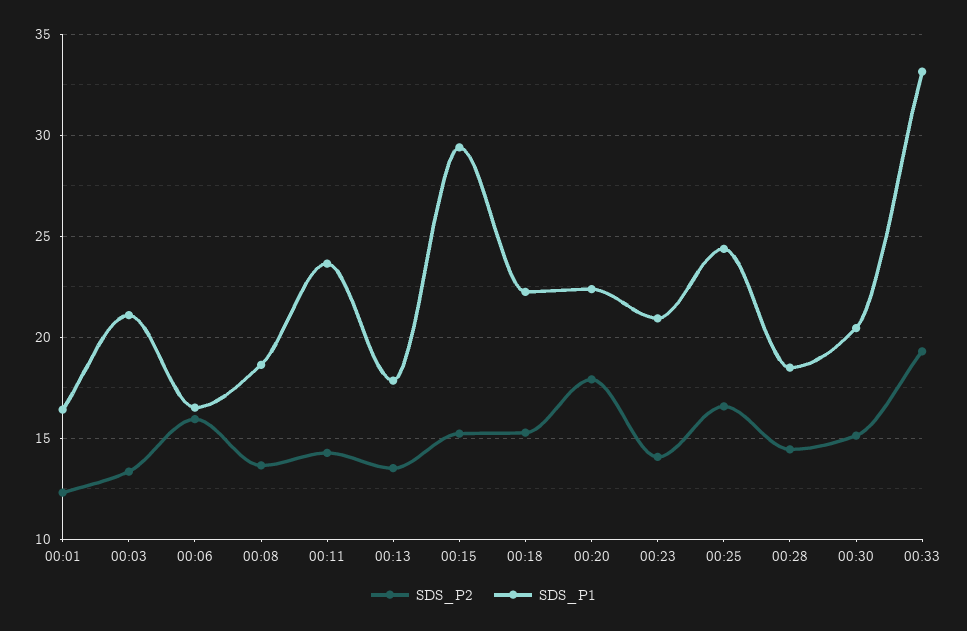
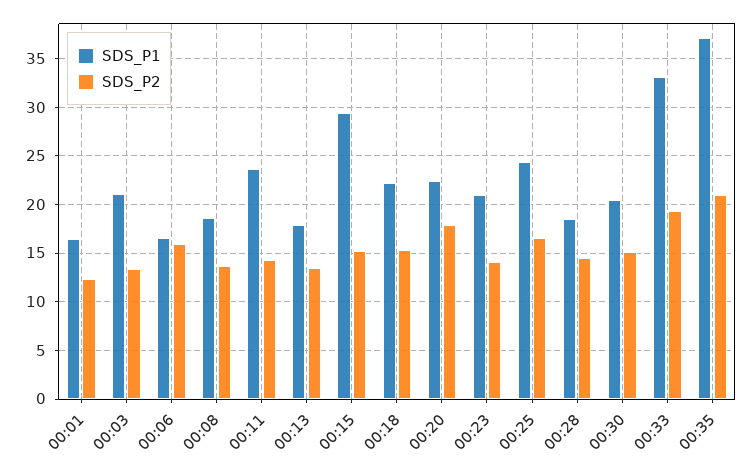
SDS_P1, 00:35: none -> 37
SDS_P2, 00:35: none -> 21

